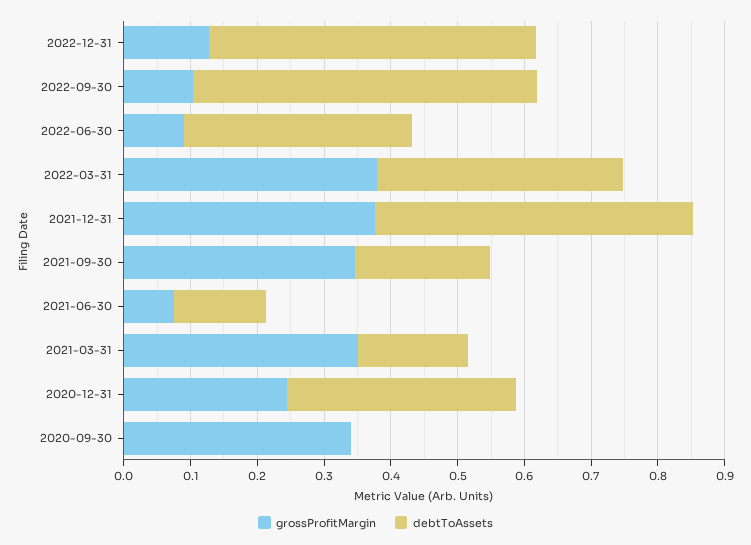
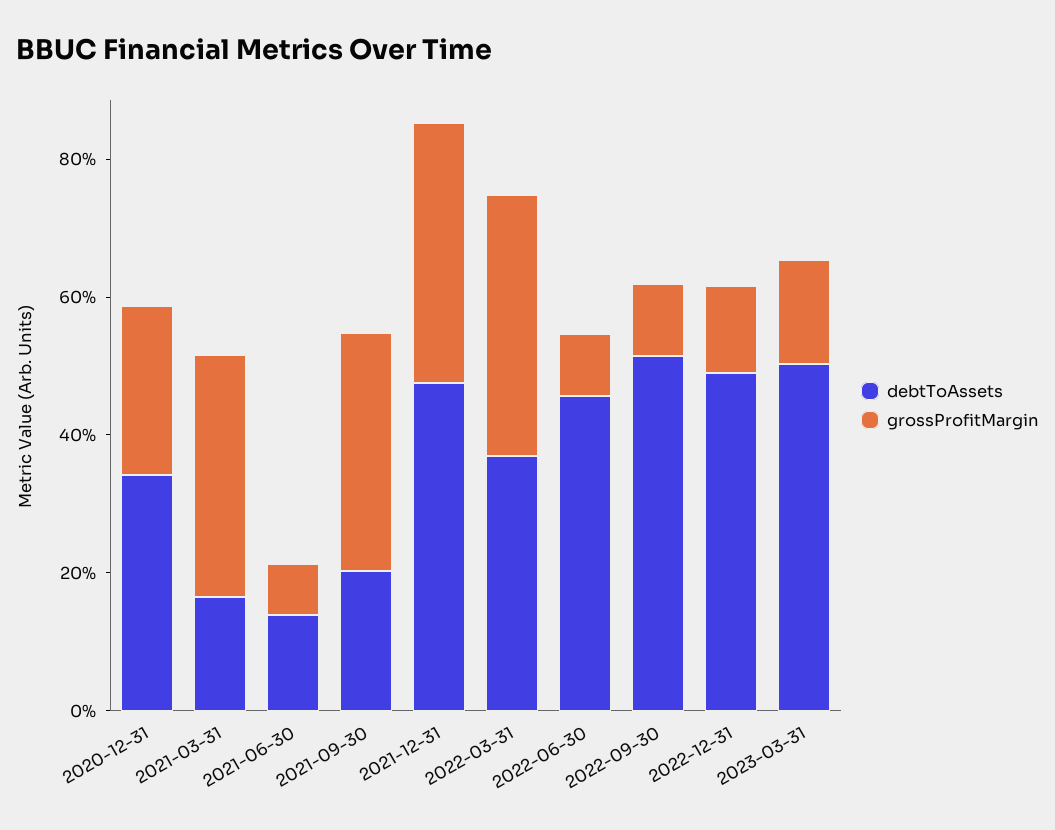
debtToAssets, 2022-06-30: 0.34 -> 0.45
grossProfitMargin, 2020-09-30: 0.34 -> none
debtToAssets, 2020-09-30: 0 -> none
debtToAssets, 2023-03-31: none -> 0.5
grossProfitMargin, 2023-03-31: none -> 0.15

